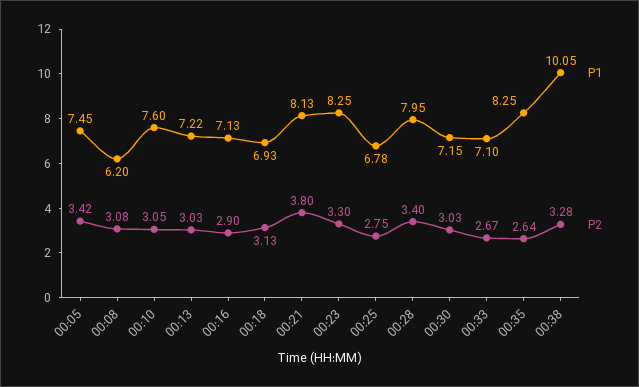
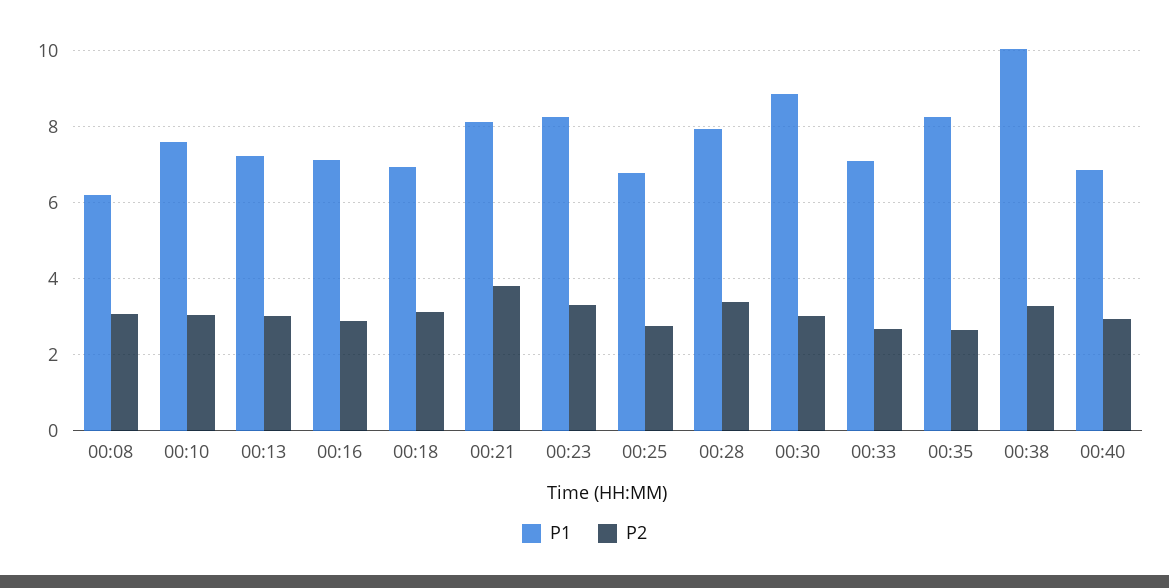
P1, 00:05: 7.45 -> none
P2, 00:05: 3.42 -> none
P1, 00:30: 7.15 -> 8.8
P1, 00:40: none -> 6.8
P2, 00:40: none -> 3

